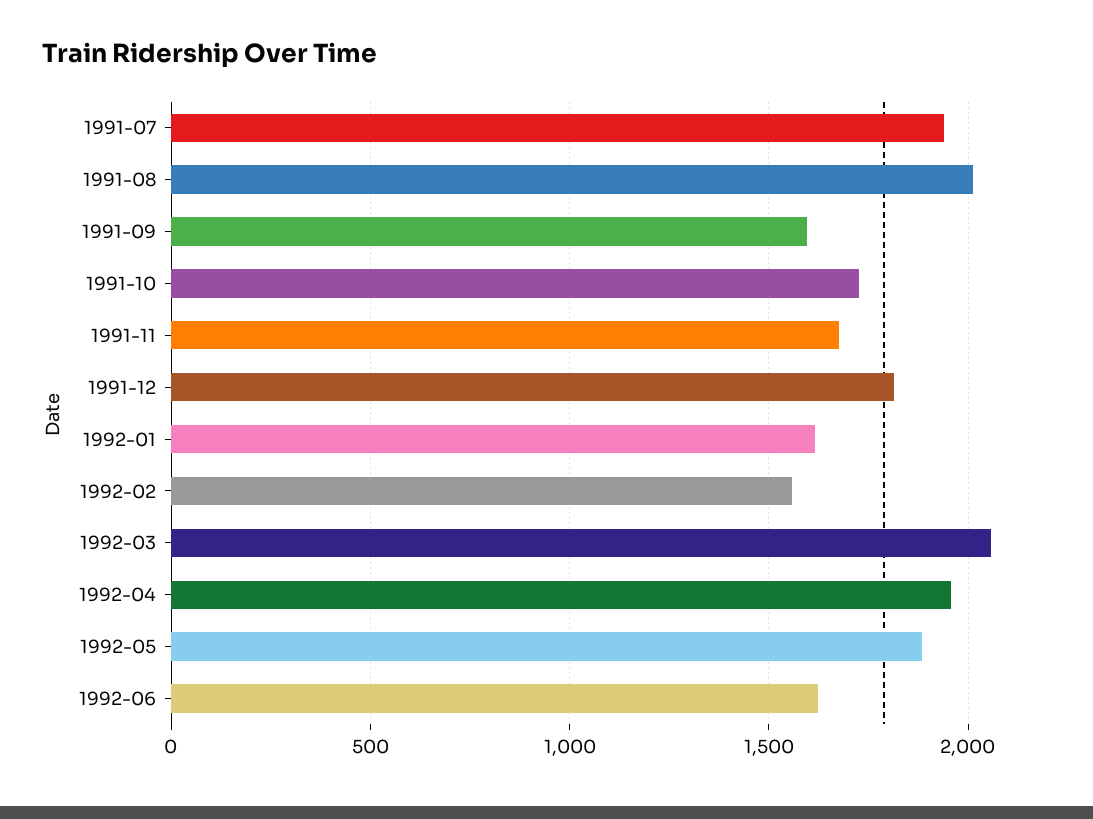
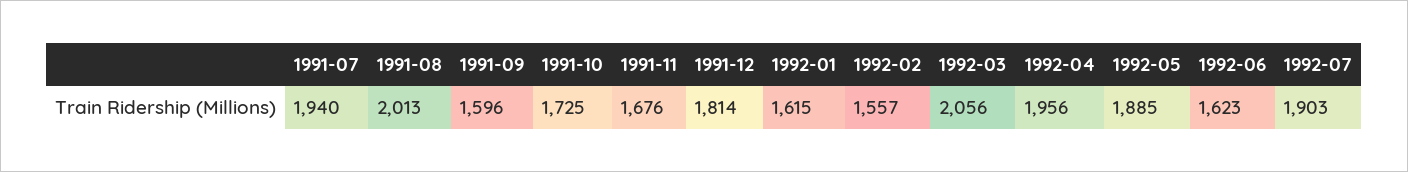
1992-07: none -> 1903

